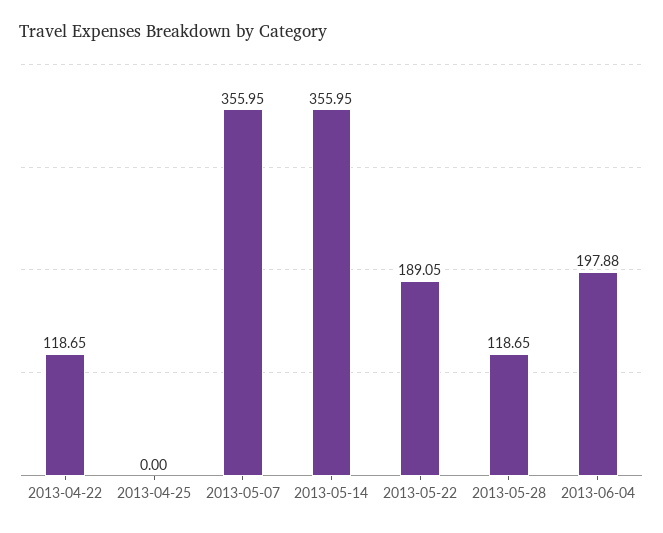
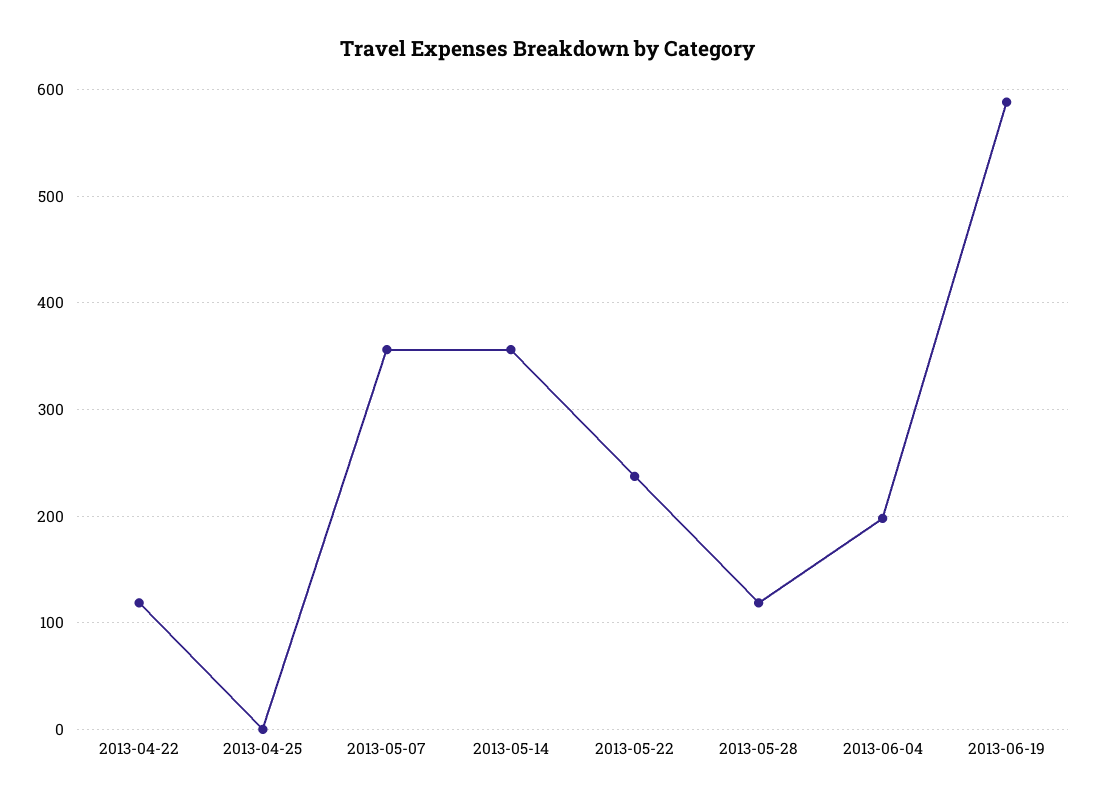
2013-05-22: 189.05 -> 240
2013-06-19: none -> 590

